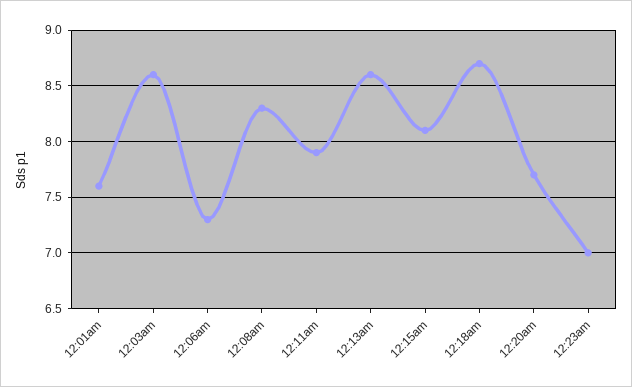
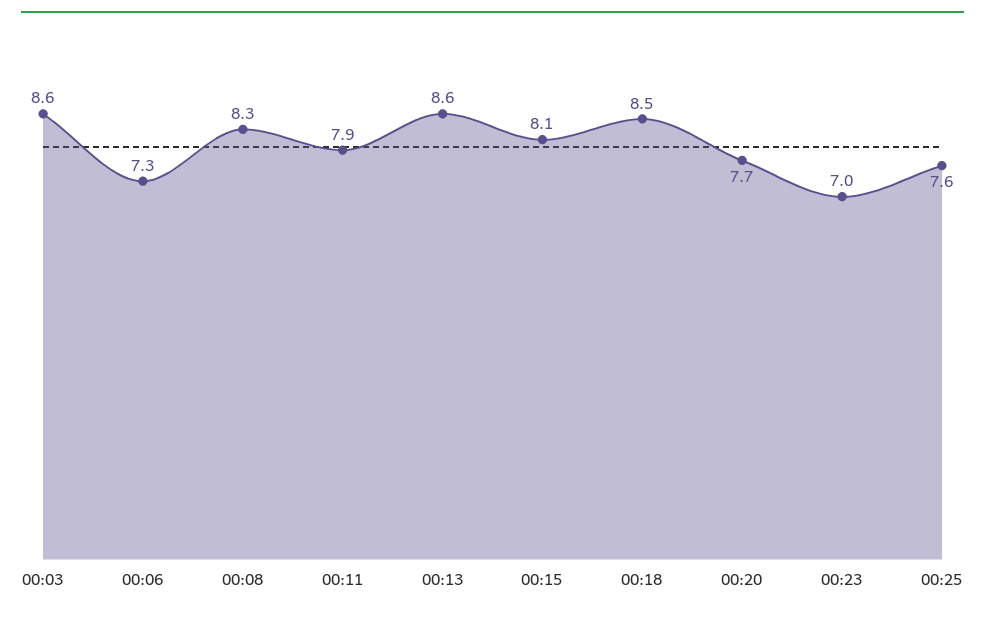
12:01am: 7.6 -> none
12:18am: 8.7 -> 8.5
00:25: none -> 7.6

